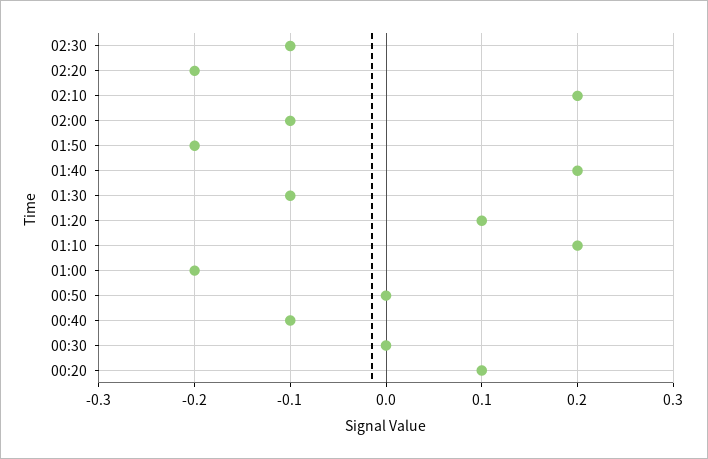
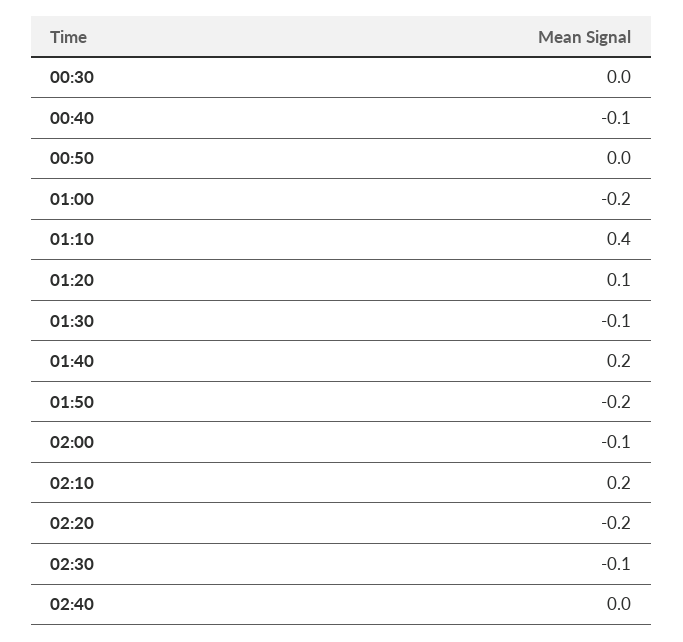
01:10: 0.2 -> 0.4
00:20: 0.1 -> none
02:40: none -> 0

